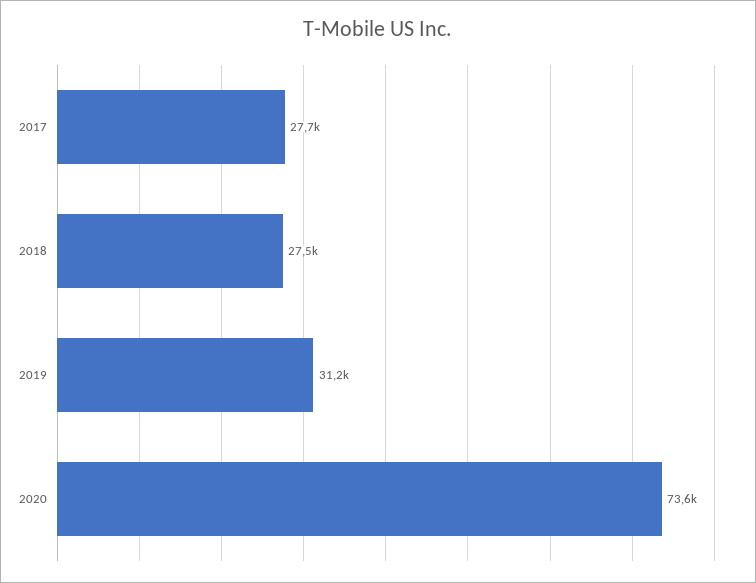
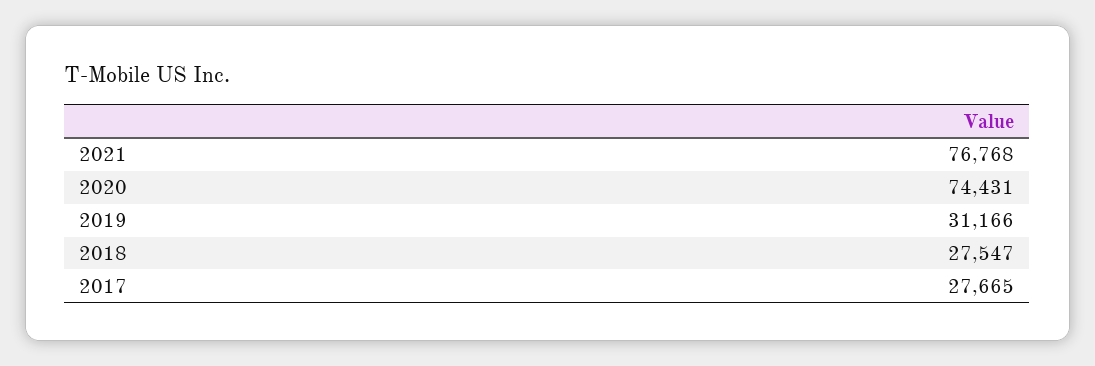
2020: 73600 -> 74431
2021: none -> 76768

